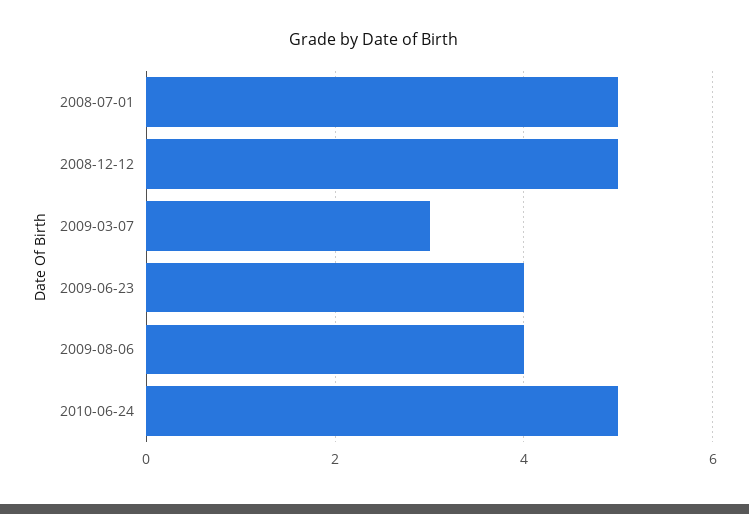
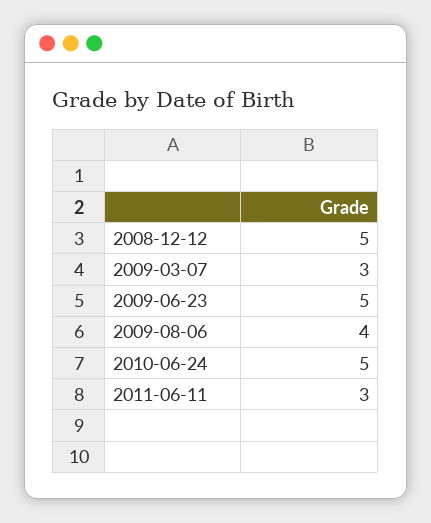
2008-07-01: 5 -> none
2009-06-23: 4 -> 5
2011-06-11: none -> 3

